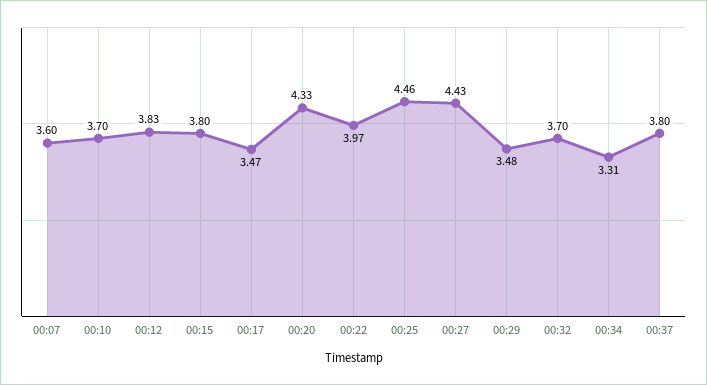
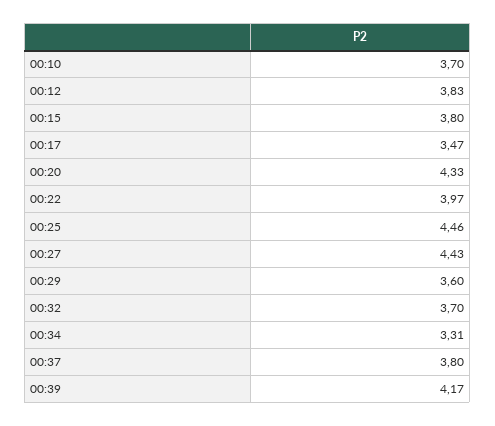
00:07: 3.6 -> none
00:29: 3.48 -> 3.6
00:39: none -> 4.17

